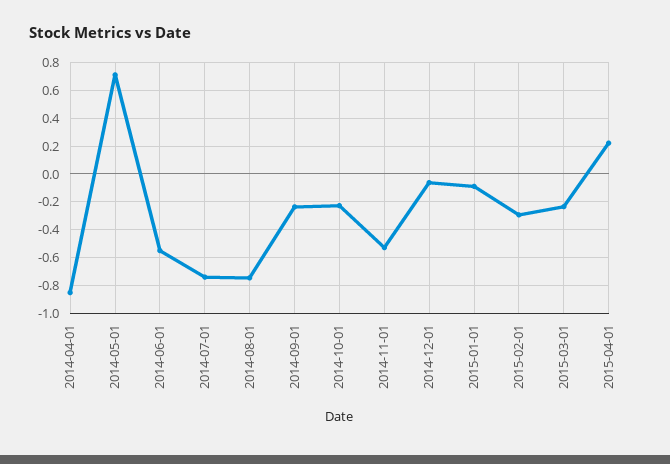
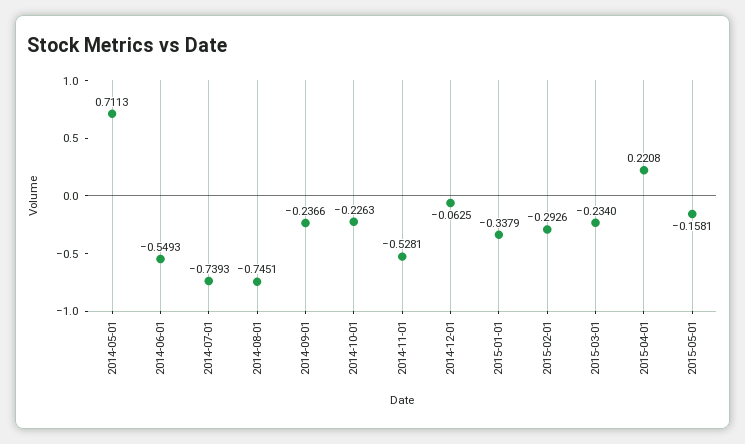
2014-04-01: -0.85 -> none
2015-01-01: -0.1 -> -0.3379
2015-05-01: none -> -0.1581

